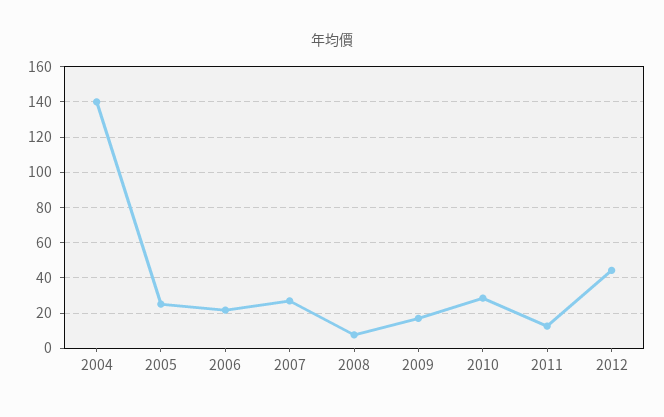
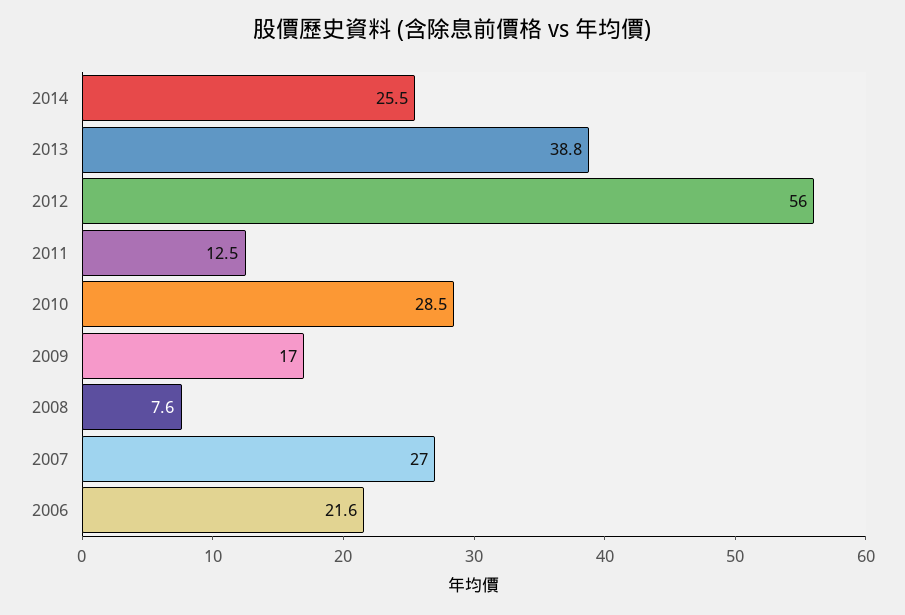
2004: 140 -> none
2005: 25 -> none
2012: 45 -> 56
2014: none -> 25.5
2013: none -> 38.8

